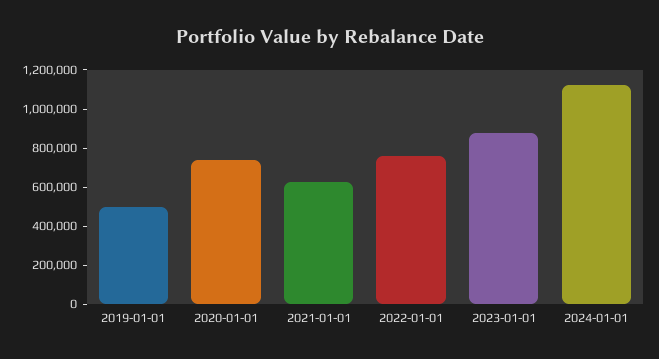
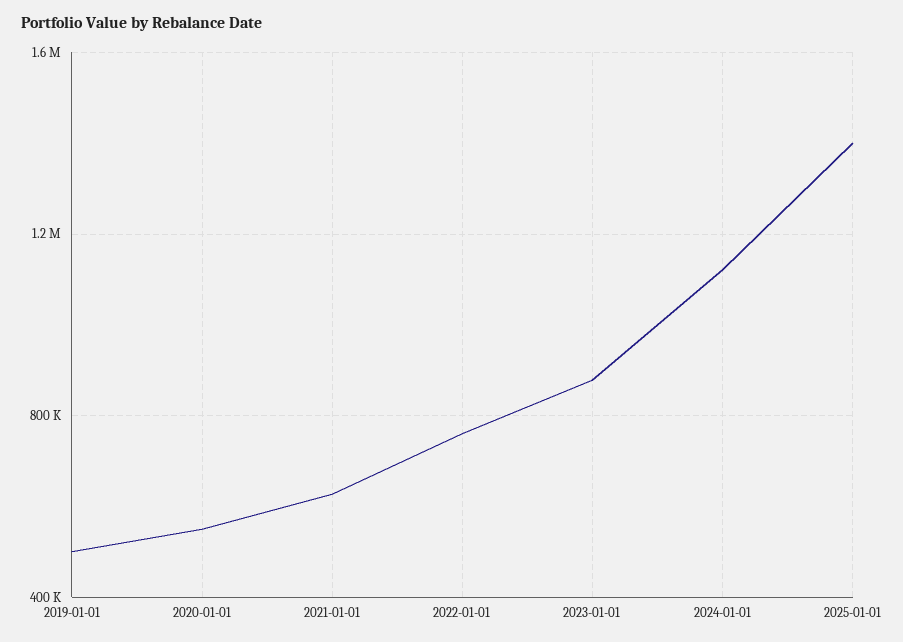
2020-01-01: 750000 -> 550000
2025-01-01: none -> 1400000

